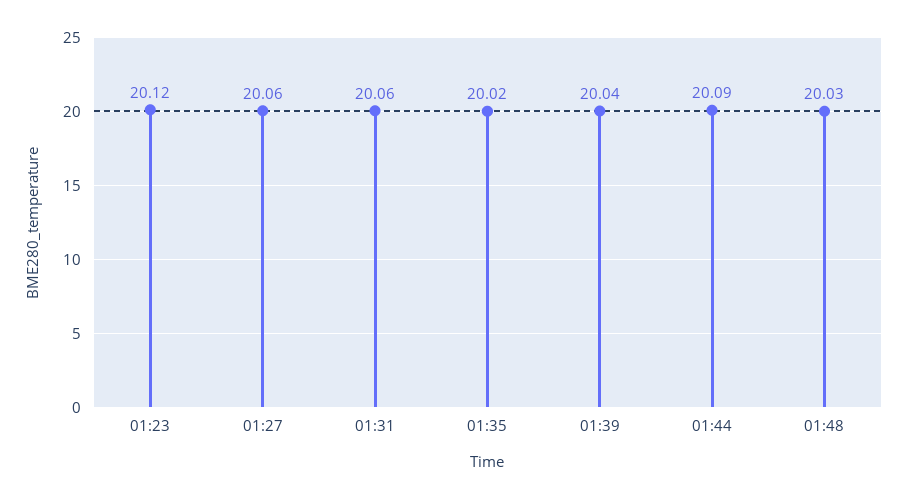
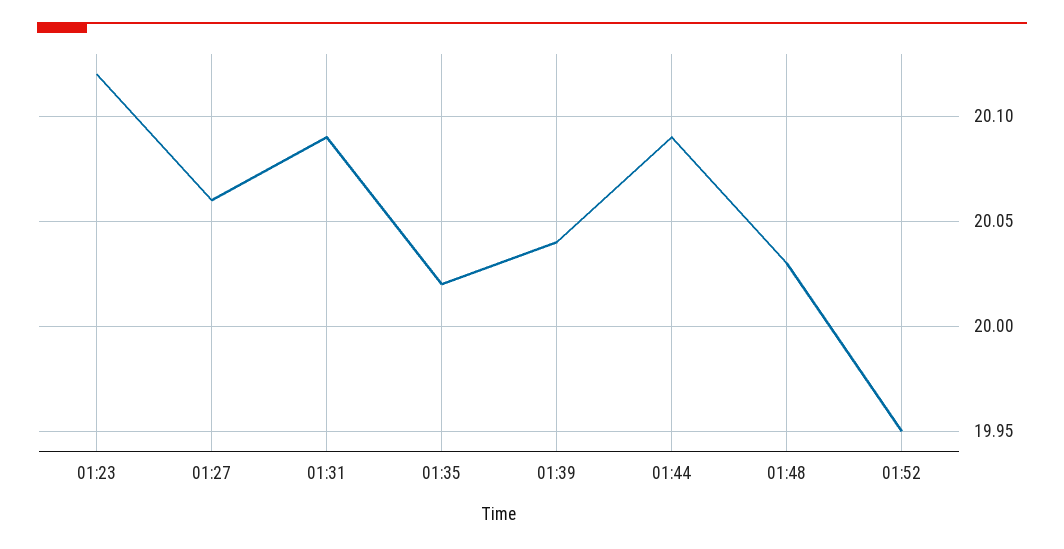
01:31: 20.06 -> 20.09
01:52: none -> 19.95

